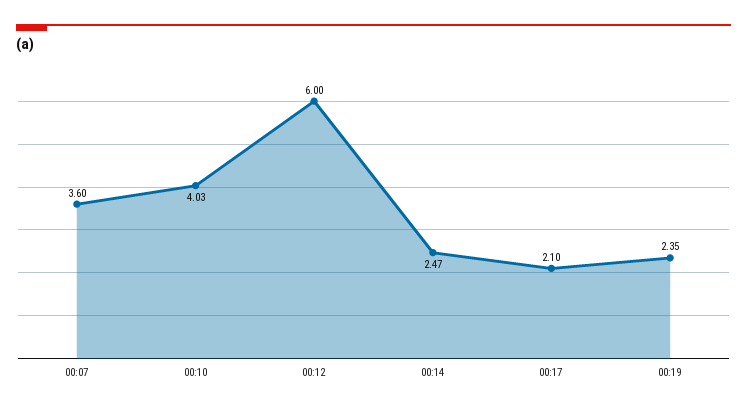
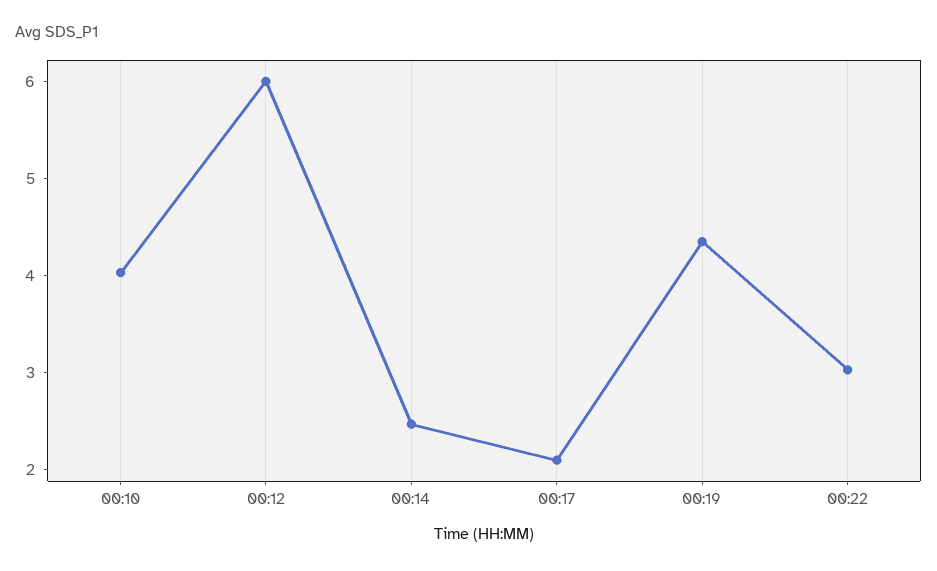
00:07: 3.6 -> none
00:19: 2.35 -> 4.4
00:22: none -> 3

